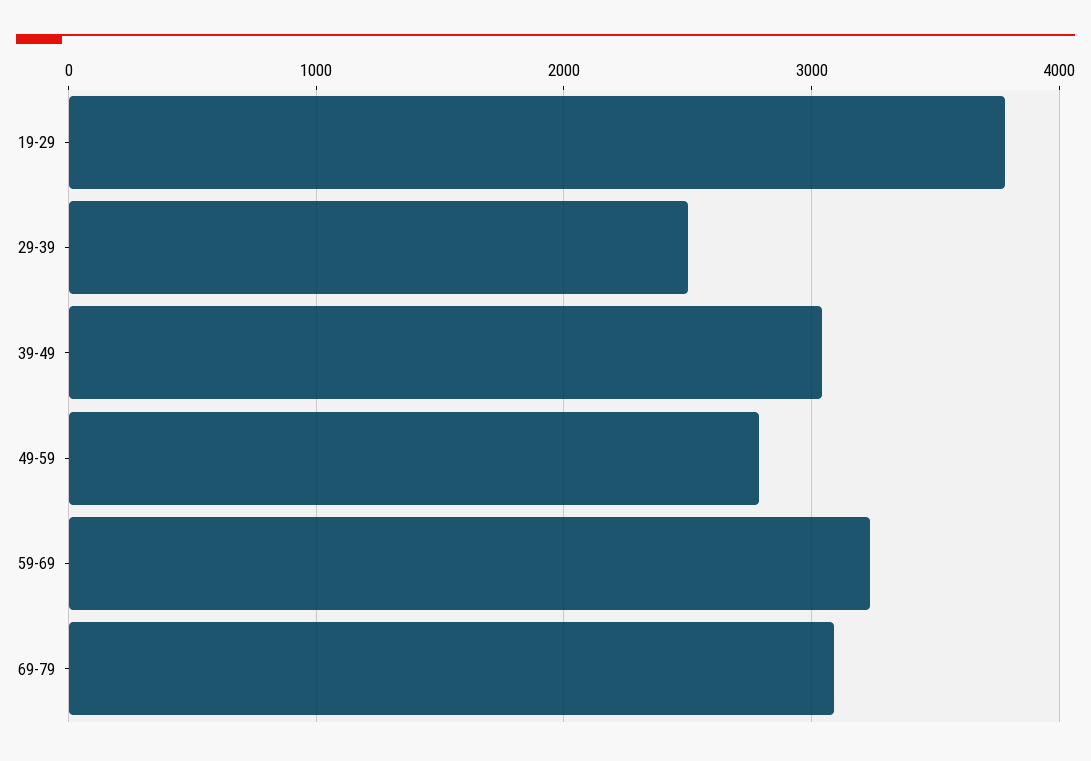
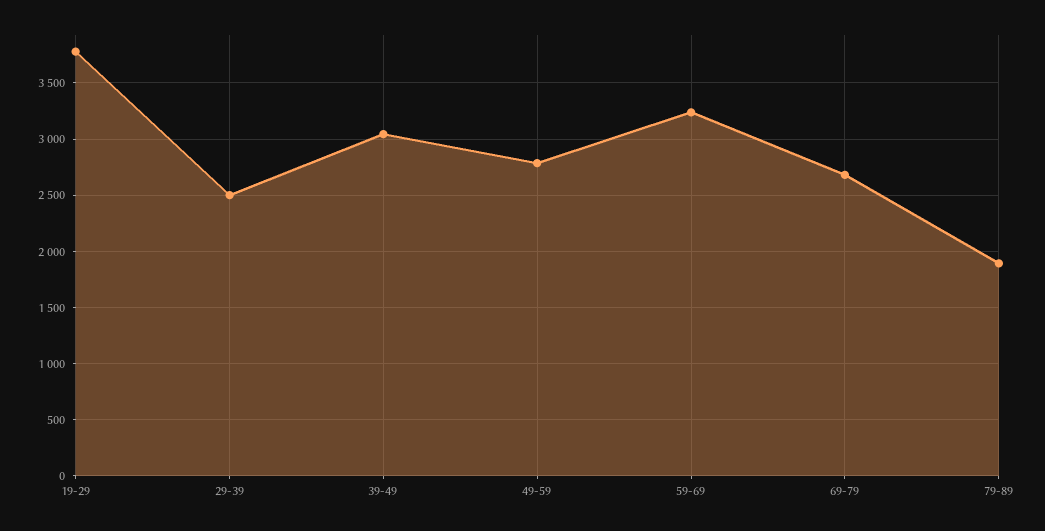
69-79: 3100 -> 2700
79-89: none -> 1900

